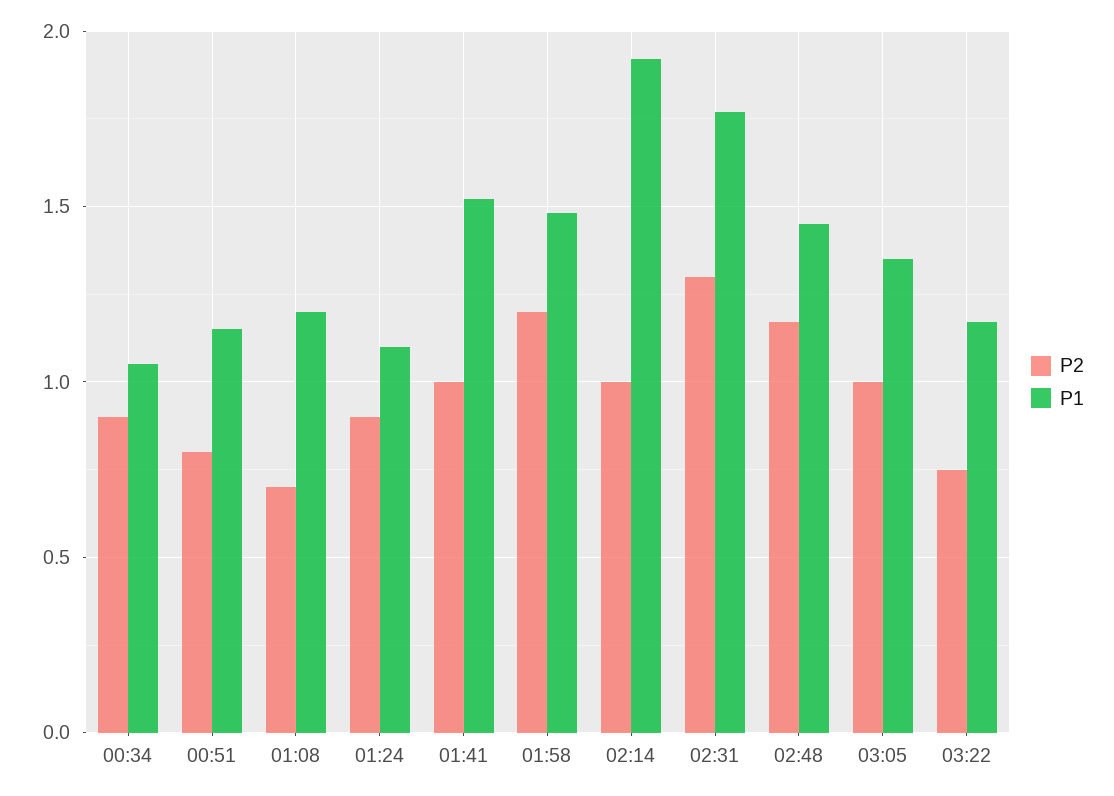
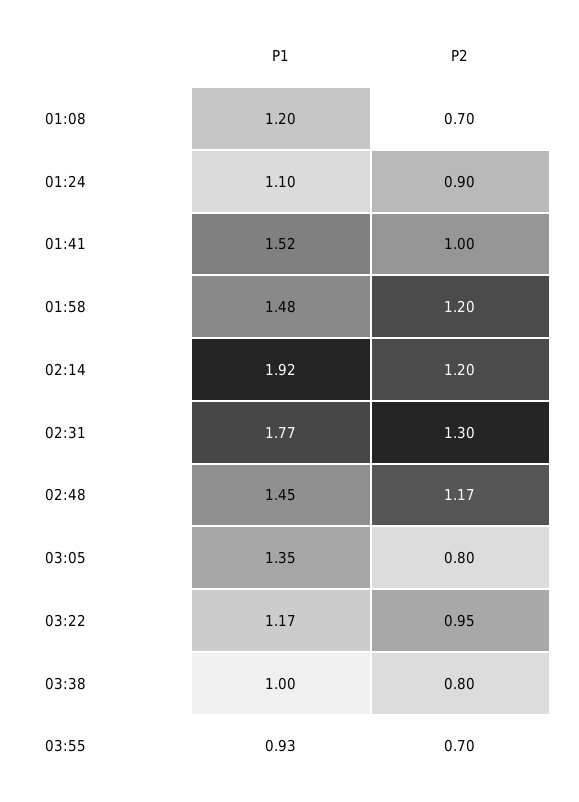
P2, 00:34: 0.9 -> none
P1, 00:34: 1.05 -> none
P2, 00:51: 0.8 -> none
P1, 00:51: 1.15 -> none
P2, 02:14: 1 -> 1.2
P2, 03:05: 1 -> 0.8
P2, 03:22: 0.75 -> 0.95
P1, 03:38: none -> 1
P2, 03:38: none -> 0.8
P1, 03:55: none -> 0.93
P2, 03:55: none -> 0.7

